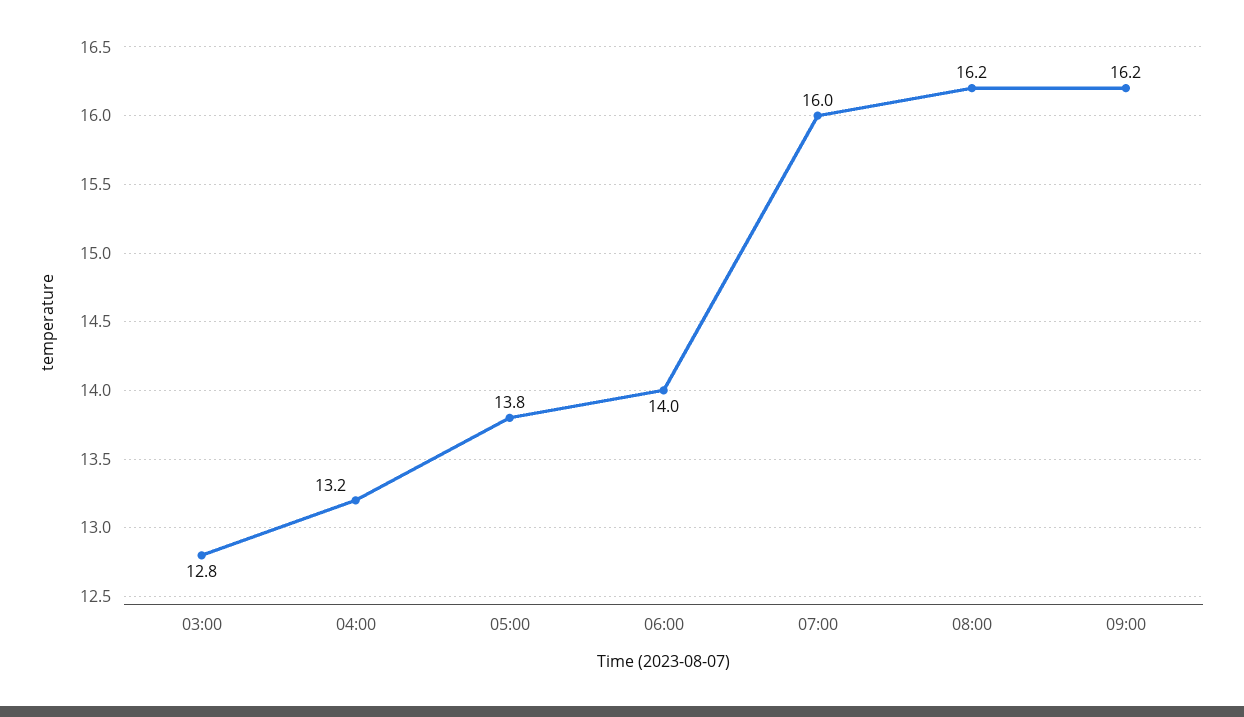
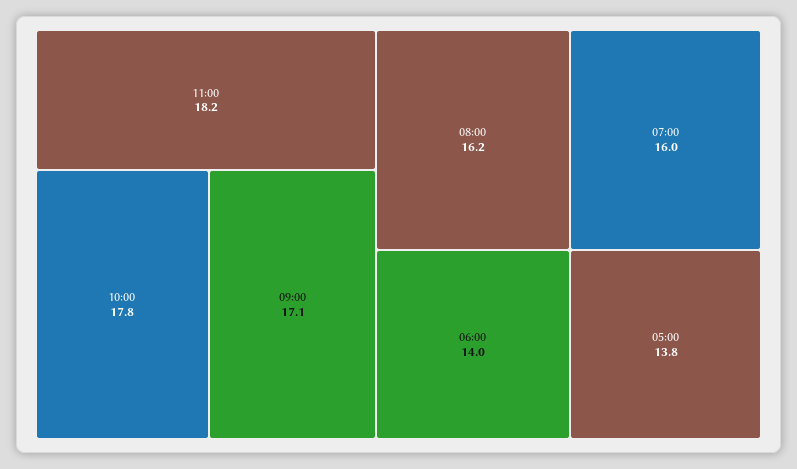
03:00: 12.8 -> none
04:00: 13.2 -> none
09:00: 16.2 -> 17.1
11:00: none -> 18.2
10:00: none -> 17.8

